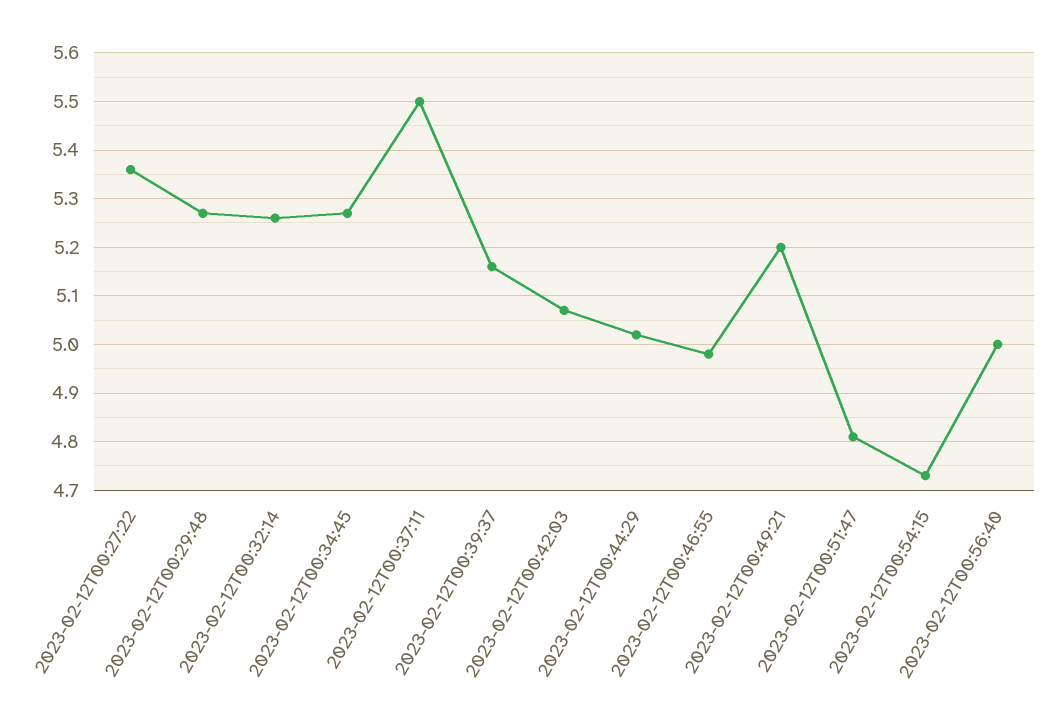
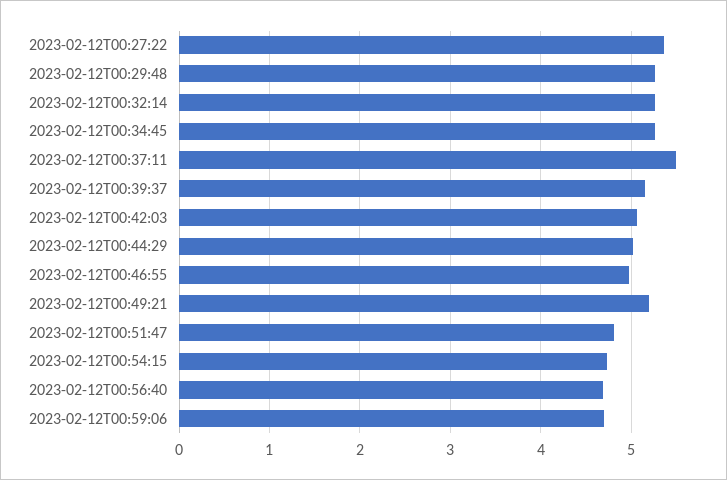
2023-02-12T00:56:40: 5 -> 4.7
2023-02-12T00:59:06: none -> 4.7

